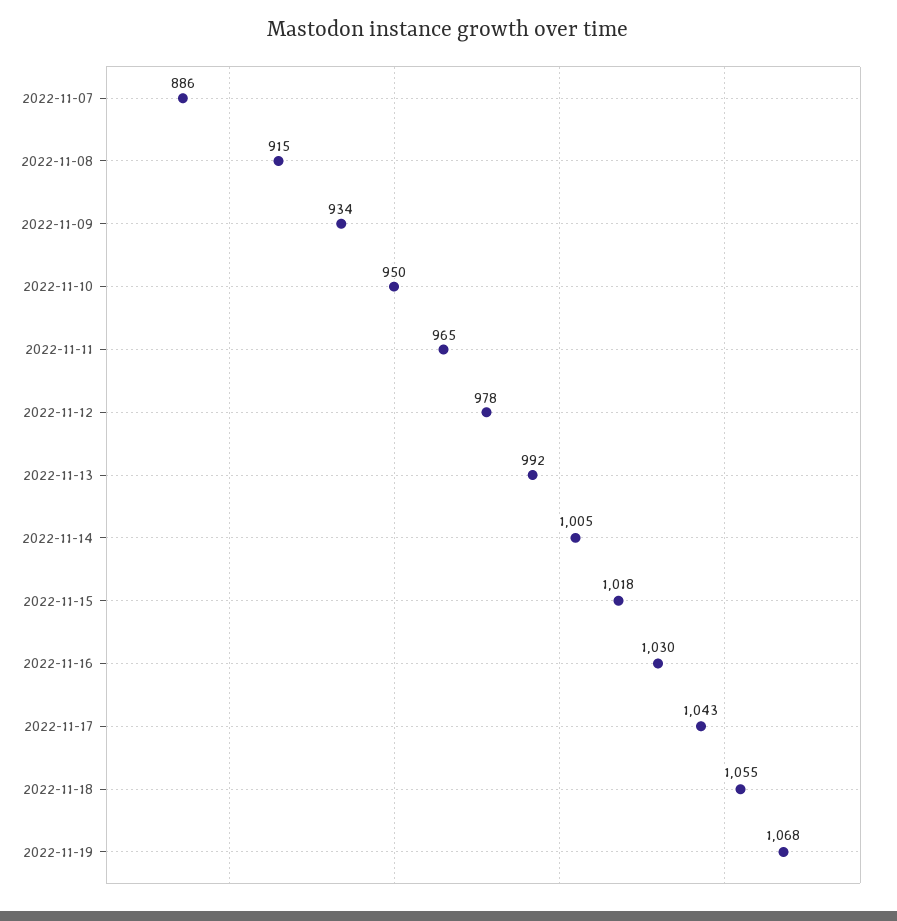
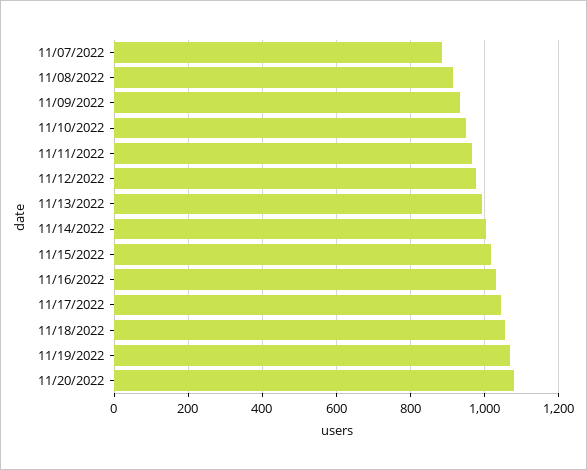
11/20/2022: none -> 1080

